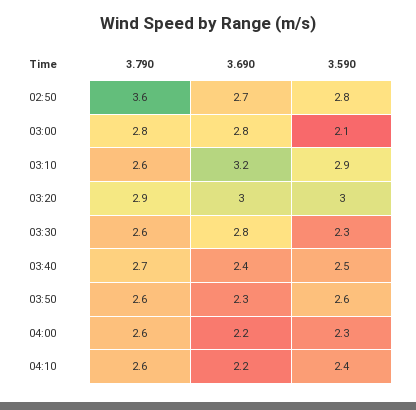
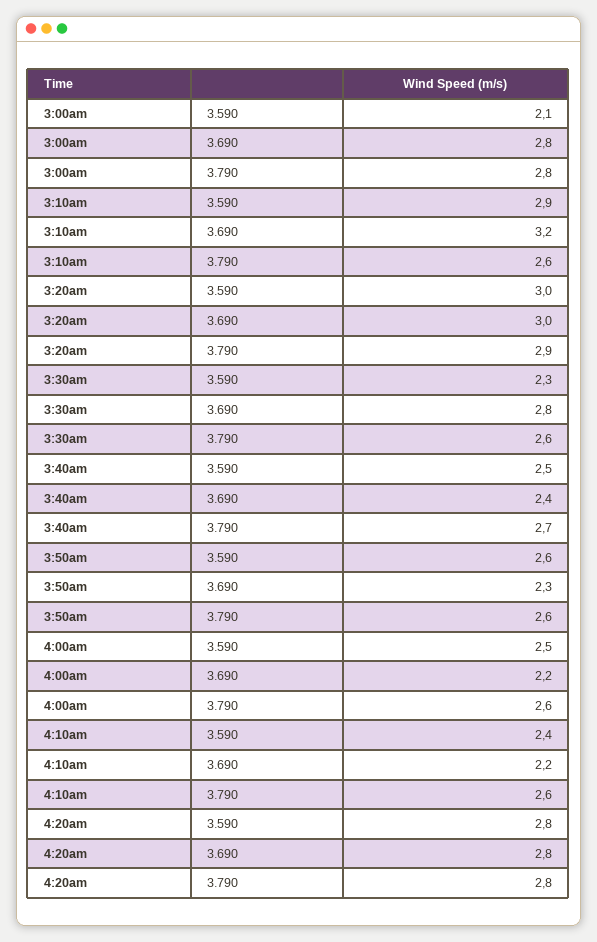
3.790, 02:50: 3.6 -> none
3.690, 02:50: 2.7 -> none
3.590, 02:50: 2.8 -> none
3.590, 04:00: 2.3 -> 2.5
3.590, 4:20am: none -> 2.8
3.690, 4:20am: none -> 2.8
3.790, 4:20am: none -> 2.8

